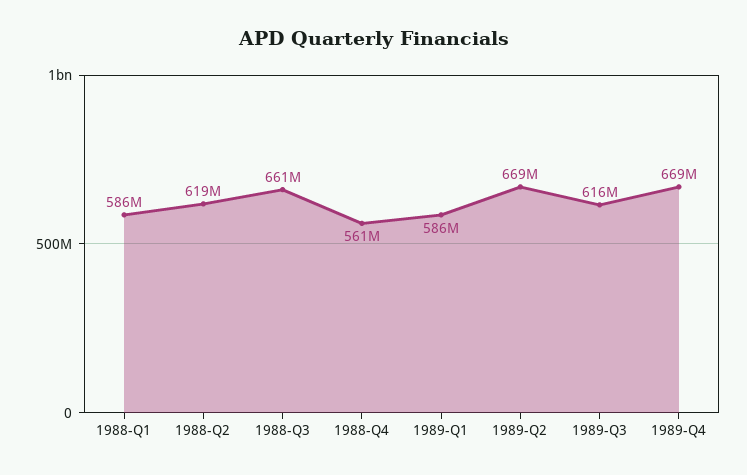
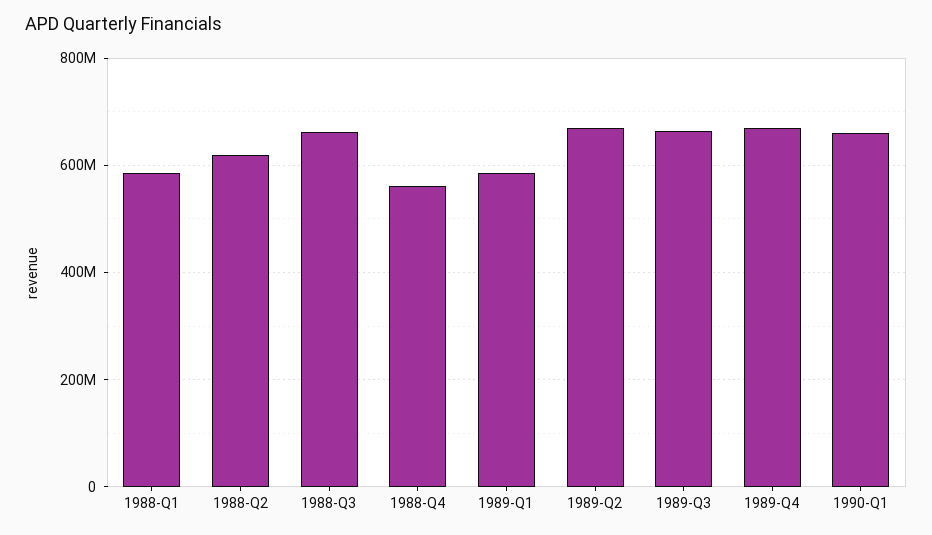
1989-Q3: 616000000 -> 660000000
1990-Q1: none -> 660000000

